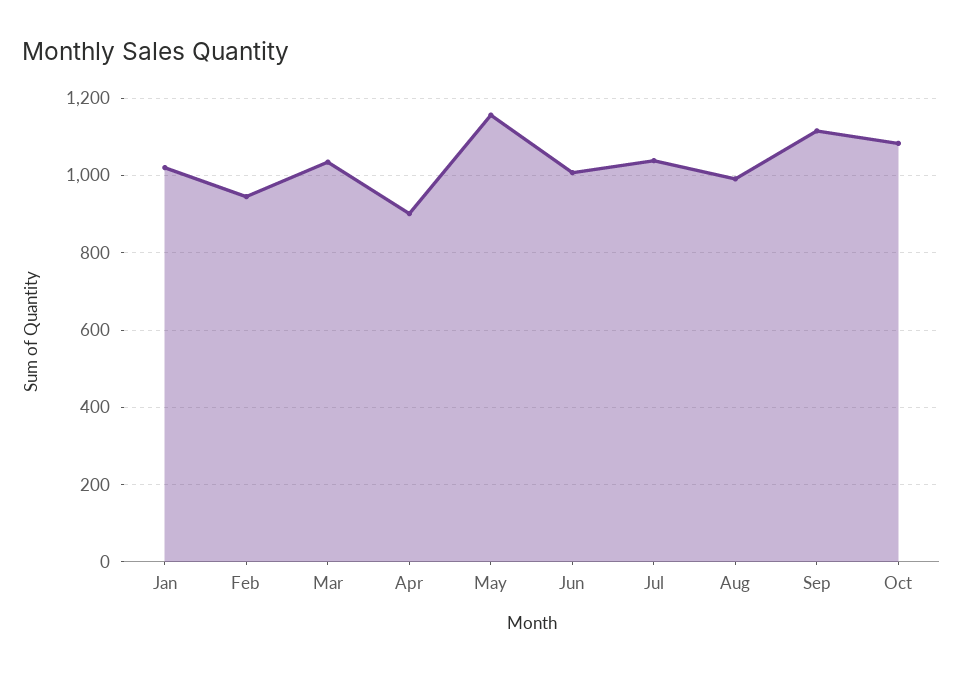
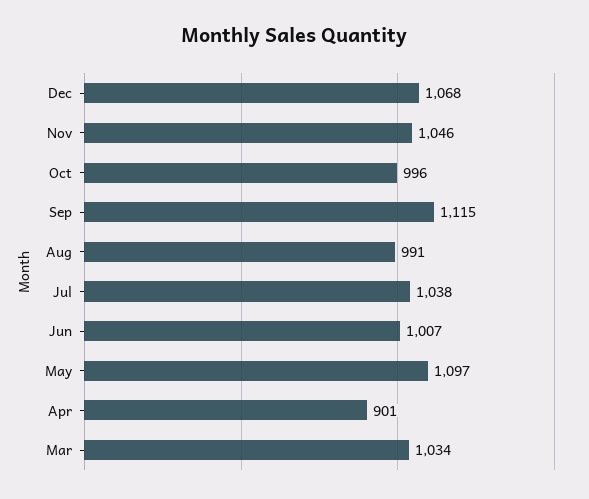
Jan: 1020 -> none
Feb: 940 -> none
May: 1160 -> 1097
Oct: 1080 -> 996
Dec: none -> 1068
Nov: none -> 1046

